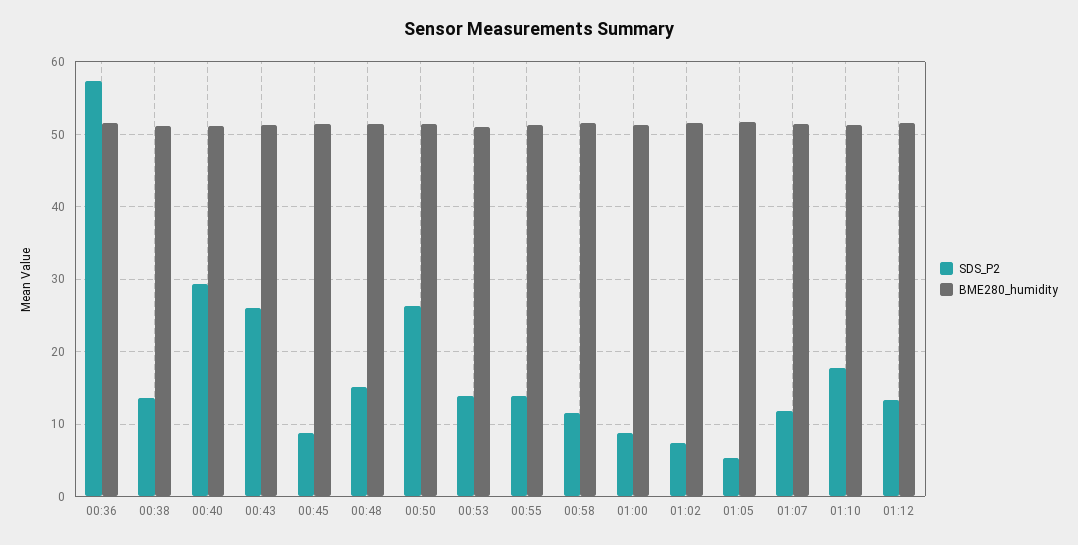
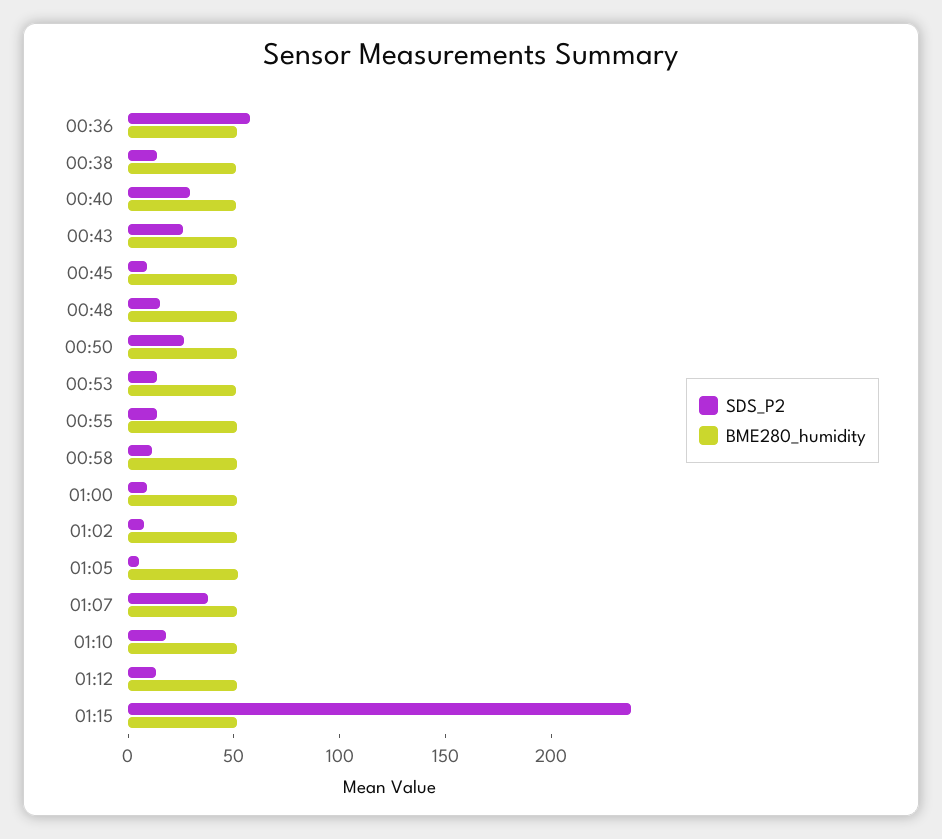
SDS_P2, 01:07: 12 -> 40
SDS_P2, 01:15: none -> 240
BME280_humidity, 01:15: none -> 50

